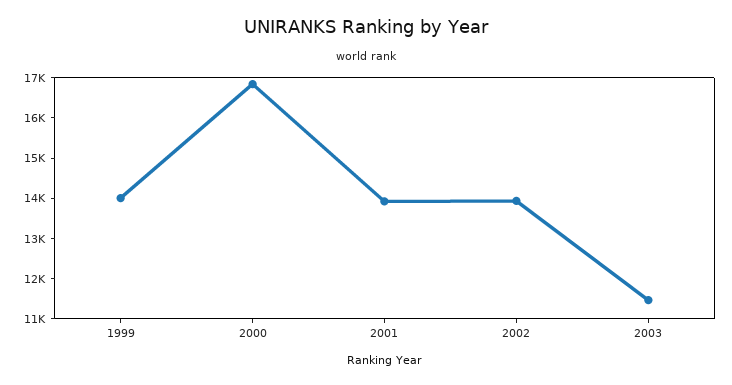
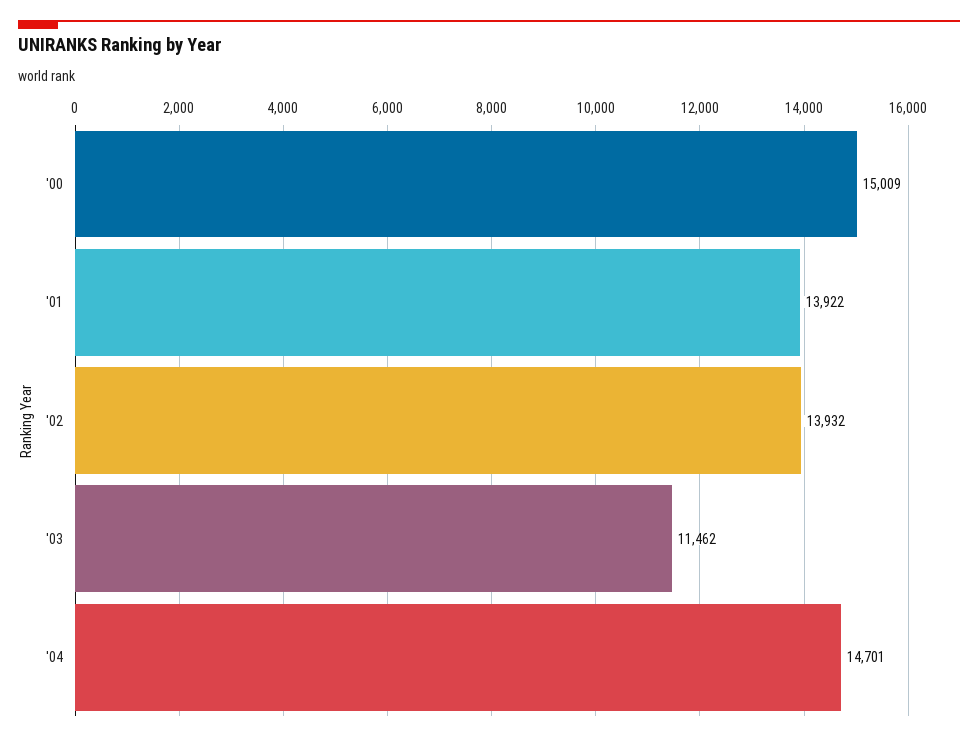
1999: 14000 -> none
2000: 16800 -> 15009
'04: none -> 14701

